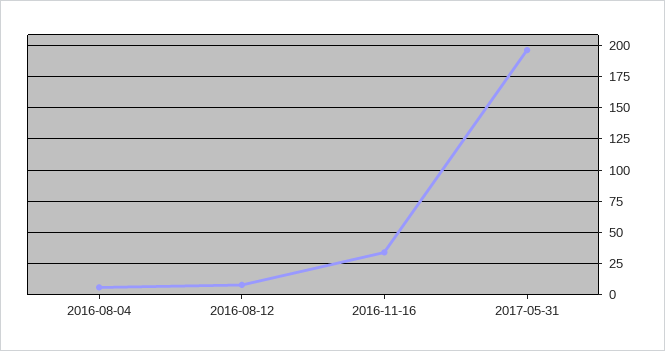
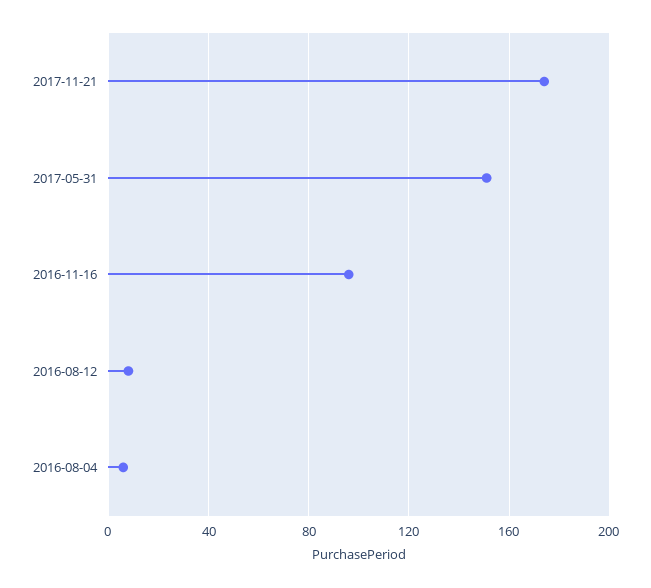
2016-11-16: 35 -> 95
2017-05-31: 195 -> 150
2017-11-21: none -> 175

